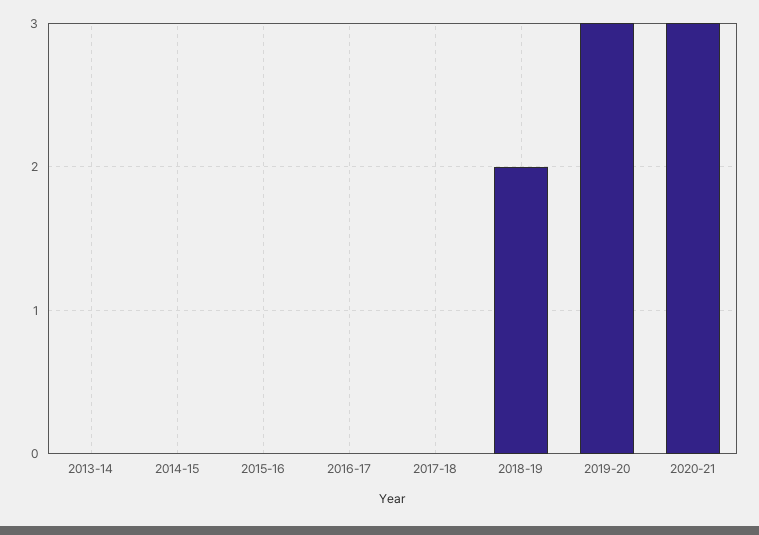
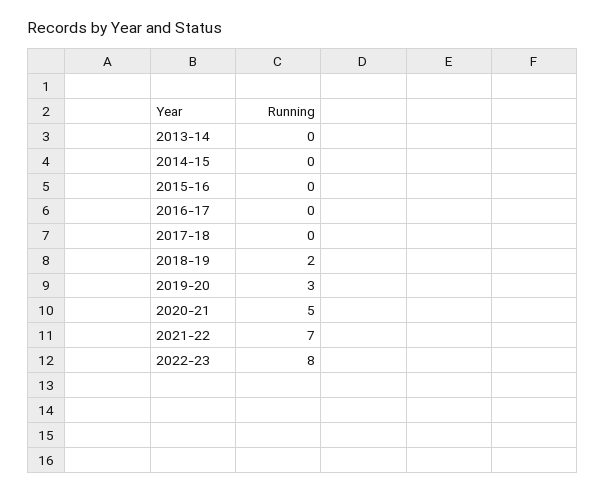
2020-21: 3 -> 5
2021-22: none -> 7
2022-23: none -> 8

